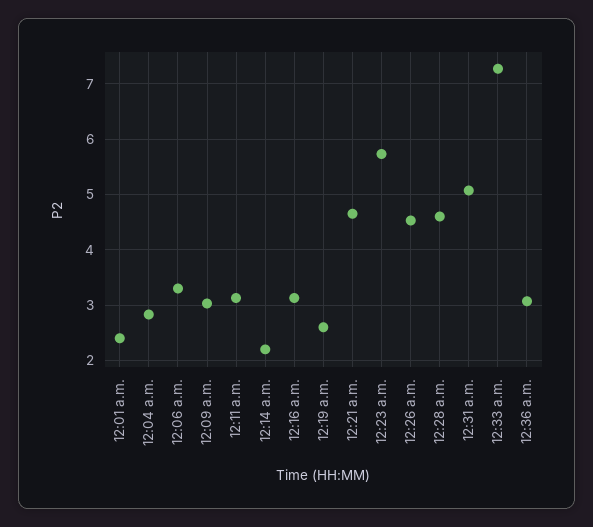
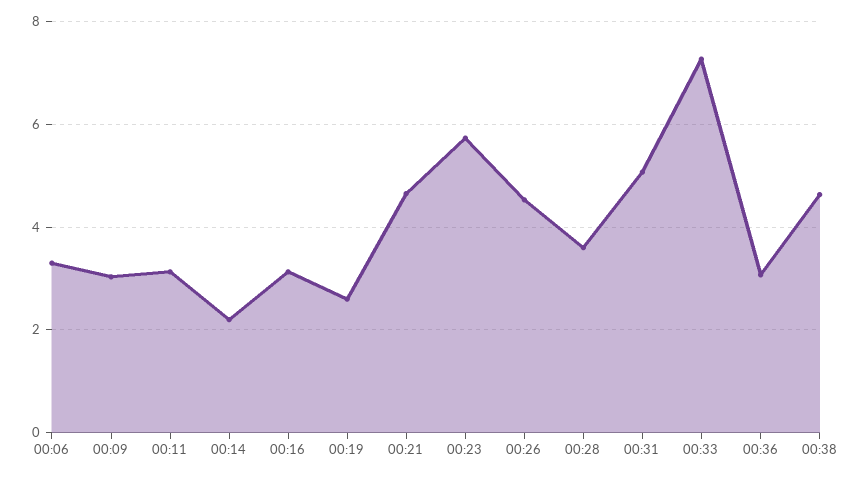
12:01 a.m.: 2.4 -> none
12:04 a.m.: 2.8 -> none
12:28 a.m.: 4.6 -> 3.6
00:38: none -> 4.6

